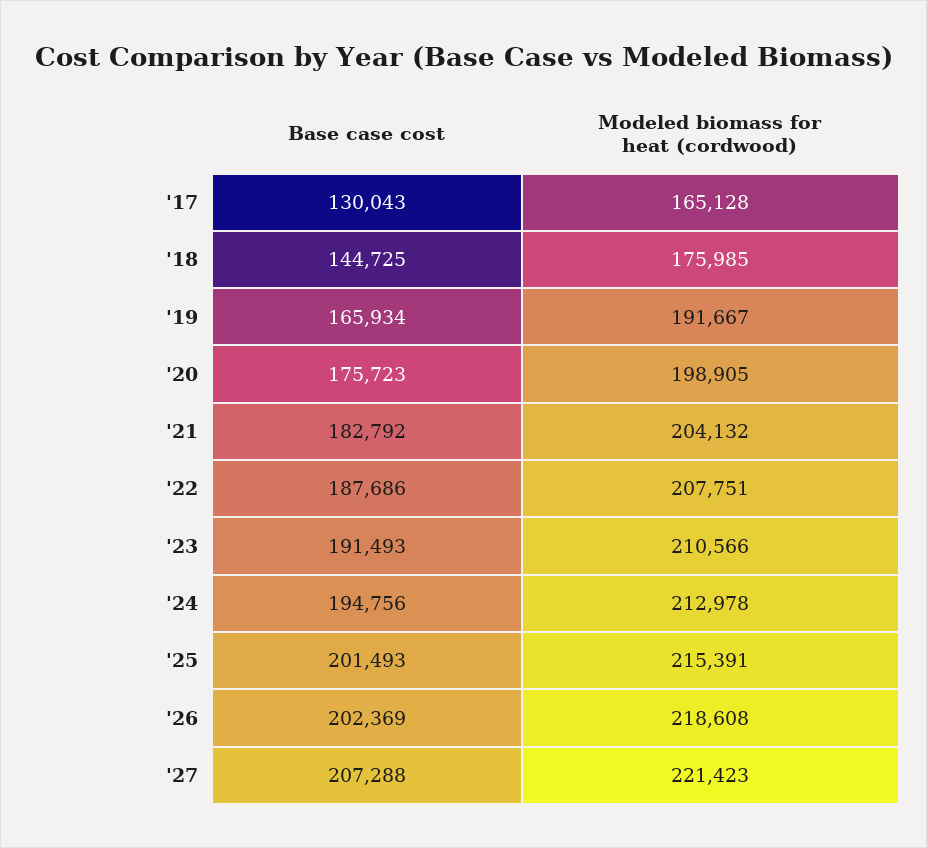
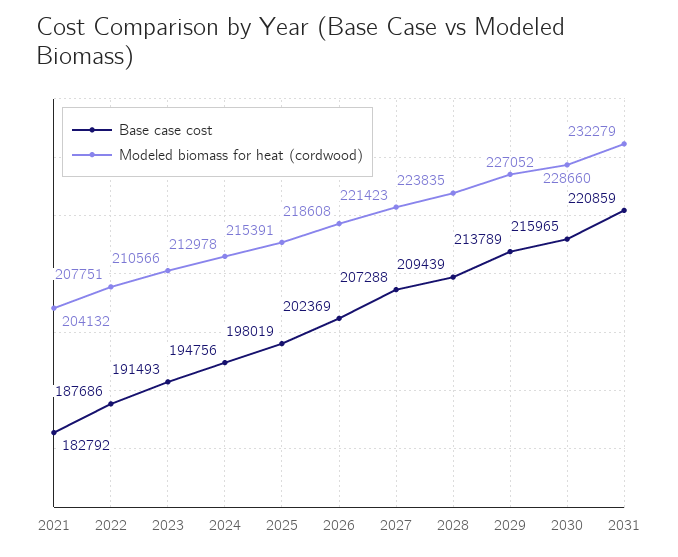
Base case cost, '17: 130043 -> none
Modeled biomass for heat (cordwood), '17: 165128 -> none
Base case cost, '18: 144725 -> none
Modeled biomass for heat (cordwood), '18: 175985 -> none
Base case cost, '19: 165934 -> none
Modeled biomass for heat (cordwood), '19: 191667 -> none
Base case cost, '20: 175723 -> none
Modeled biomass for heat (cordwood), '20: 198905 -> none
Base case cost, '25: 201493 -> 198019
Base case cost, 2028: none -> 209439
Modeled biomass for heat (cordwood), 2028: none -> 223835
Base case cost, 2029: none -> 213789
Modeled biomass for heat (cordwood), 2029: none -> 227052
Base case cost, 2030: none -> 215965
Modeled biomass for heat (cordwood), 2030: none -> 228660
Base case cost, 2031: none -> 220859
Modeled biomass for heat (cordwood), 2031: none -> 232279

